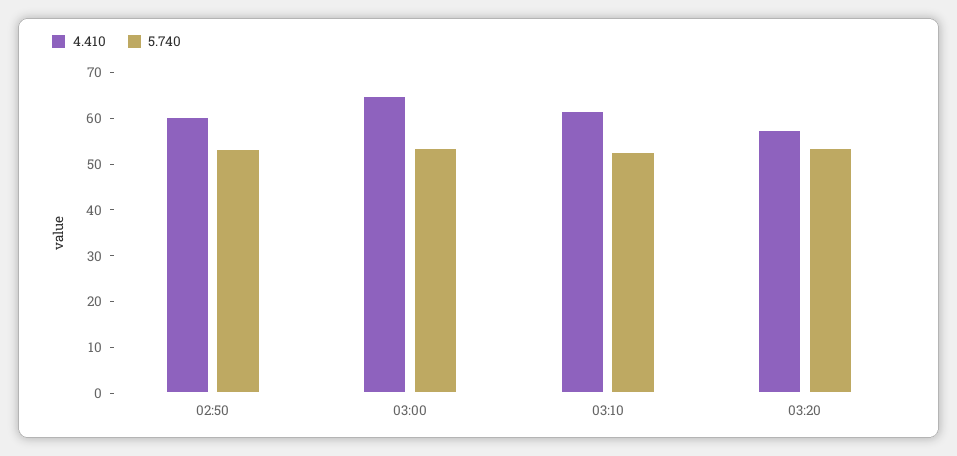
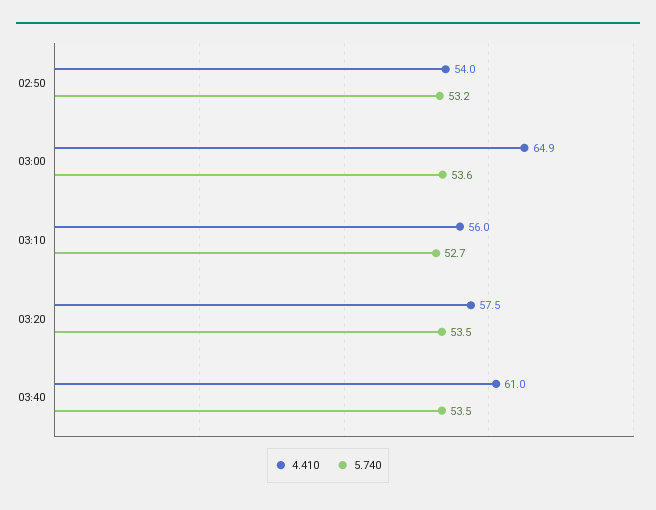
4.410, 02:50: 60 -> 54
4.410, 03:10: 62 -> 56
4.410, 03:40: none -> 61
5.740, 03:40: none -> 53.5

